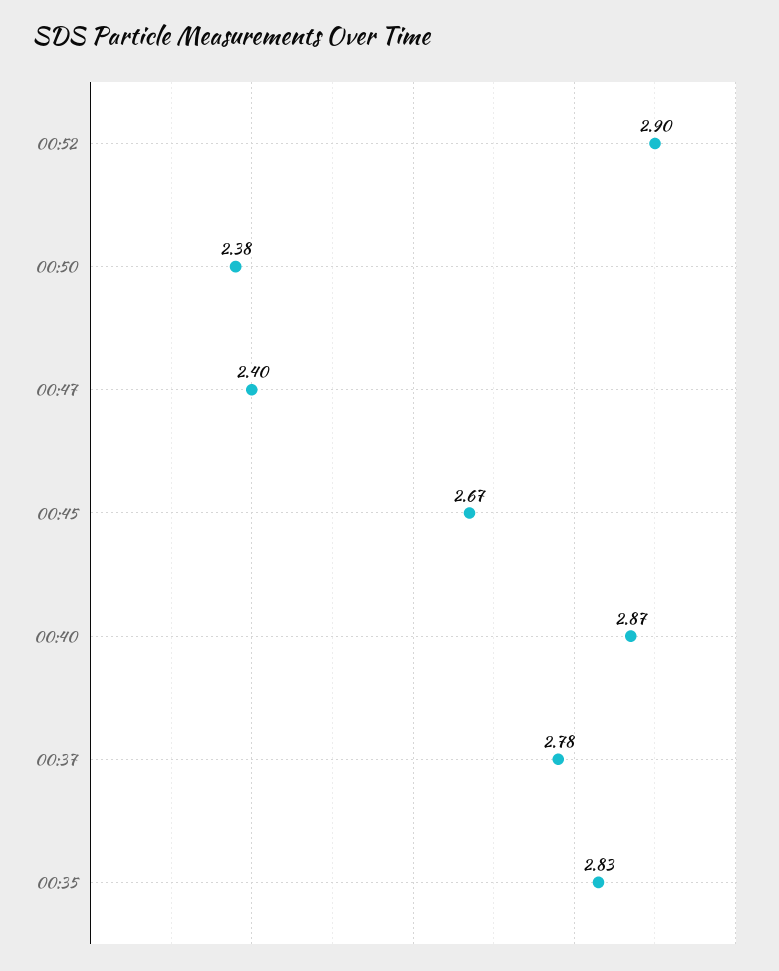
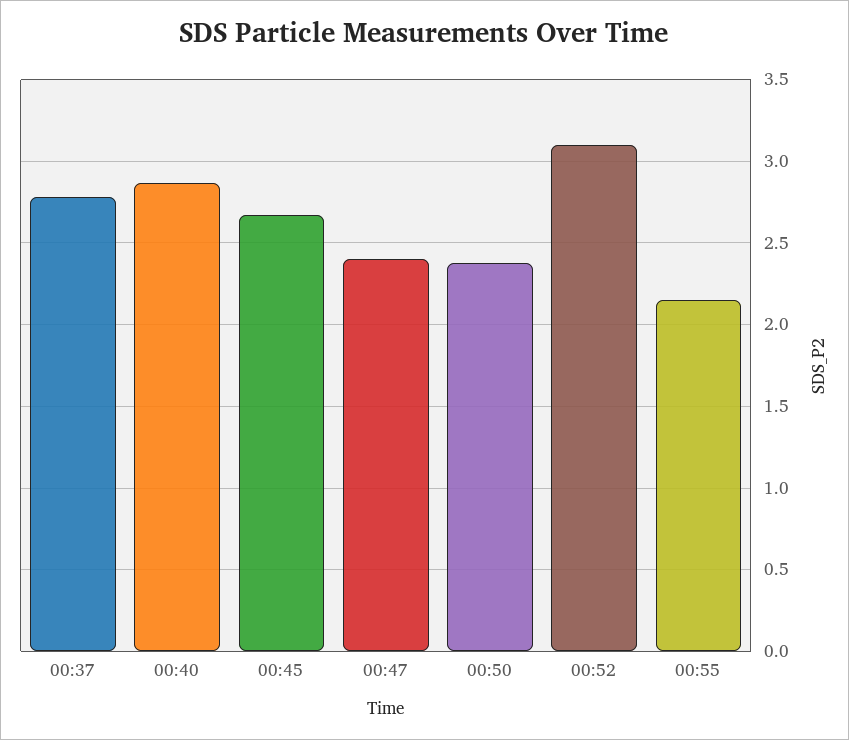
00:52: 2.9 -> 3.1
00:35: 2.83 -> none
00:55: none -> 2.15

